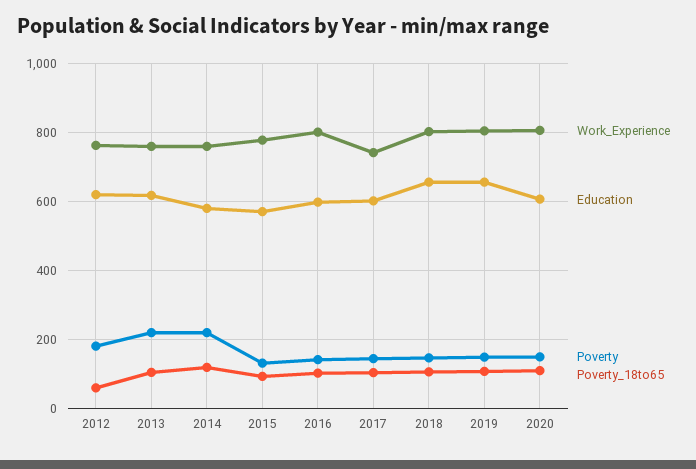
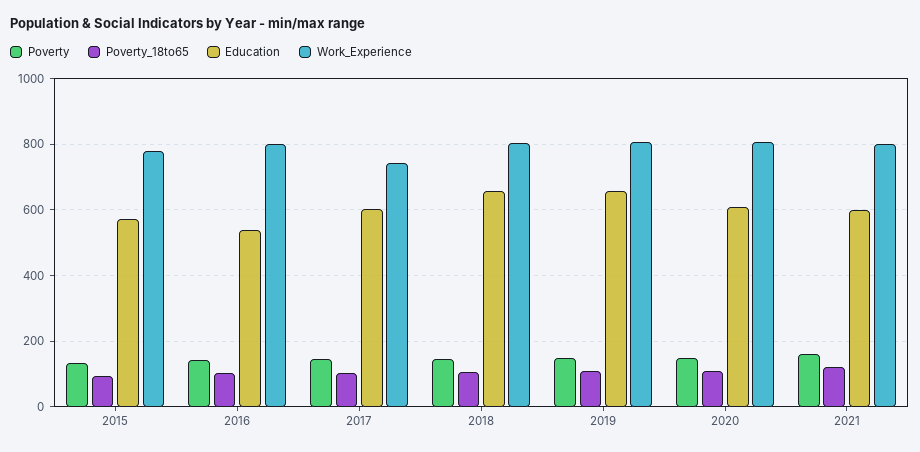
Work_Experience, 2012: 760 -> none
Education, 2012: 620 -> none
Poverty, 2012: 180 -> none
Poverty_18to65, 2012: 60 -> none
Work_Experience, 2013: 760 -> none
Education, 2013: 620 -> none
Poverty, 2013: 220 -> none
Poverty_18to65, 2013: 100 -> none
Work_Experience, 2014: 760 -> none
Education, 2014: 580 -> none
Poverty, 2014: 220 -> none
Poverty_18to65, 2014: 120 -> none
Education, 2016: 600 -> 540
Poverty, 2021: none -> 160
Poverty_18to65, 2021: none -> 120
Education, 2021: none -> 600
Work_Experience, 2021: none -> 800

